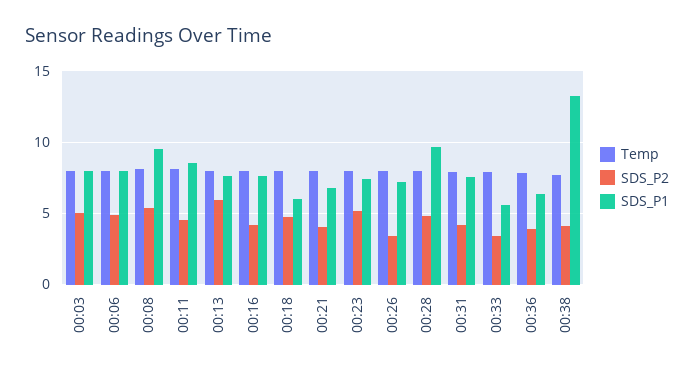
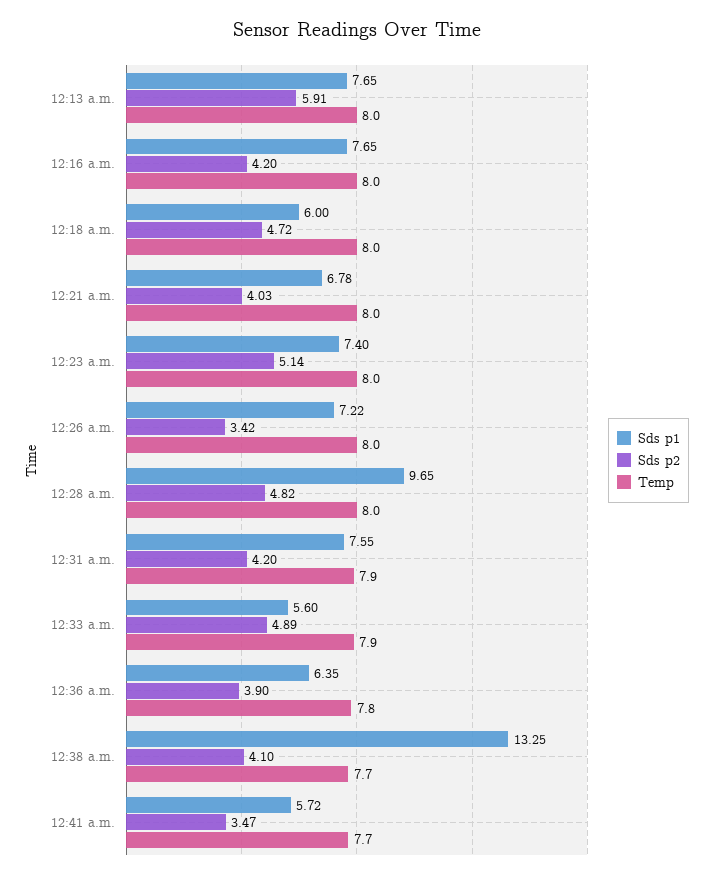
Temp, 00:03: 8 -> none
SDS_P2, 00:03: 5 -> none
SDS_P1, 00:03: 8 -> none
Temp, 00:06: 8 -> none
SDS_P2, 00:06: 5 -> none
SDS_P1, 00:06: 8 -> none
Temp, 00:08: 8 -> none
SDS_P2, 00:08: 5.5 -> none
SDS_P1, 00:08: 9.5 -> none
Temp, 00:11: 8 -> none
SDS_P2, 00:11: 4.5 -> none
SDS_P1, 00:11: 8.5 -> none
SDS_P2, 00:33: 3.5 -> 4.89
SDS_P1, 12:41 a.m.: none -> 5.72
SDS_P2, 12:41 a.m.: none -> 3.47
Temp, 12:41 a.m.: none -> 7.7

